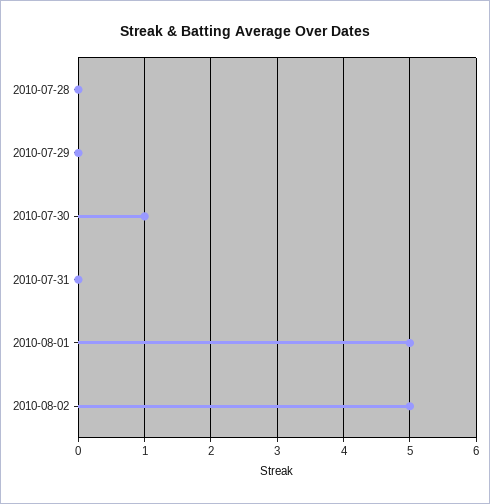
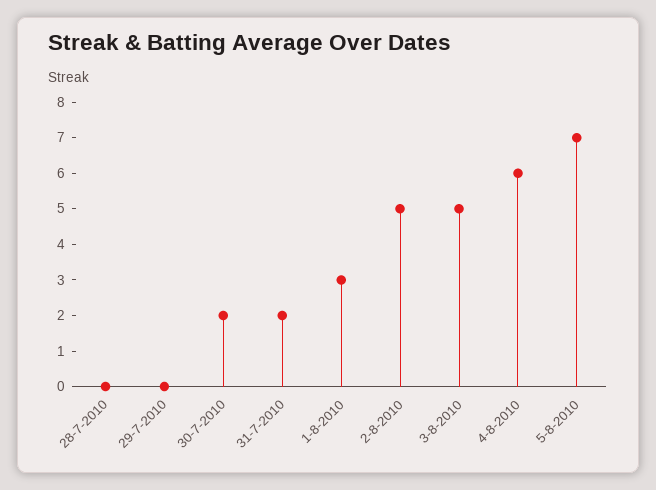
2010-07-30: 1 -> 2
2010-07-31: 0 -> 2
2010-08-01: 5 -> 3
3-8-2010: none -> 5
4-8-2010: none -> 6
5-8-2010: none -> 7

